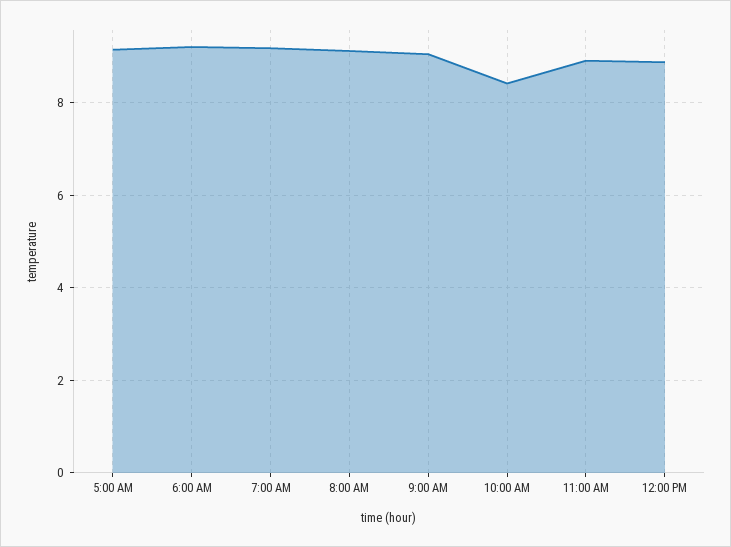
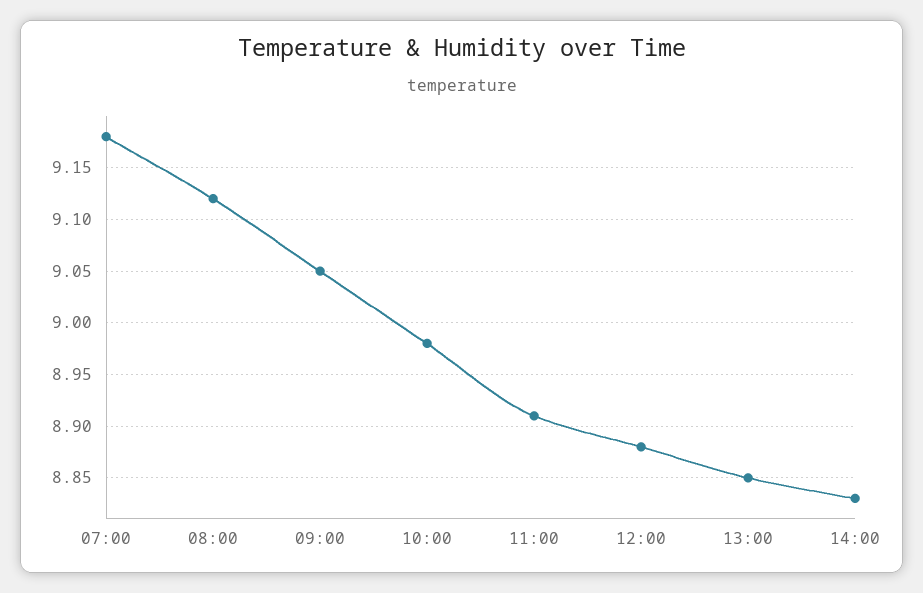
5:00 AM: 9.2 -> none
6:00 AM: 9.2 -> none
10:00 AM: 8.4 -> 8.98
13:00: none -> 8.85
14:00: none -> 8.83

